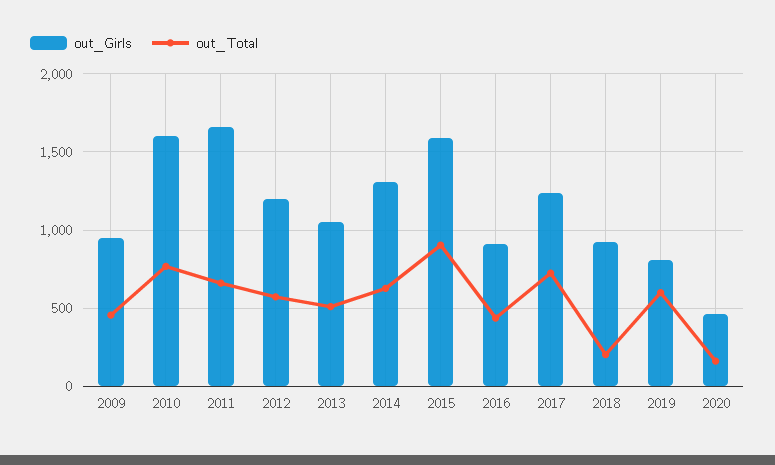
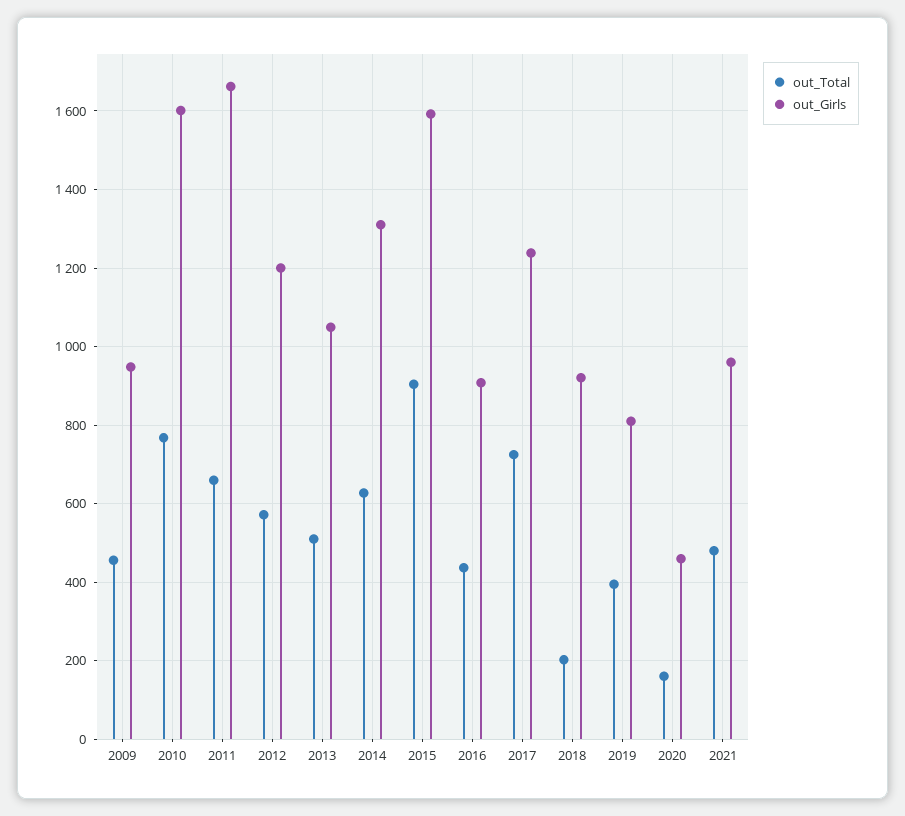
out_Total, 2019: 600 -> 400
out_Total, 2021: none -> 480
out_Girls, 2021: none -> 960

